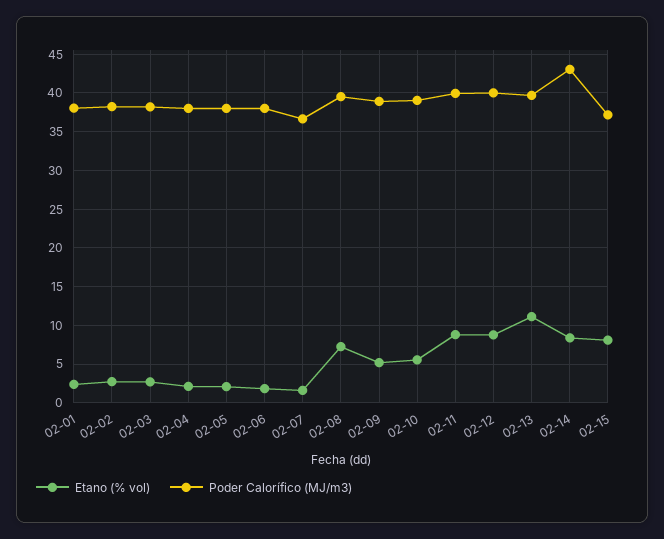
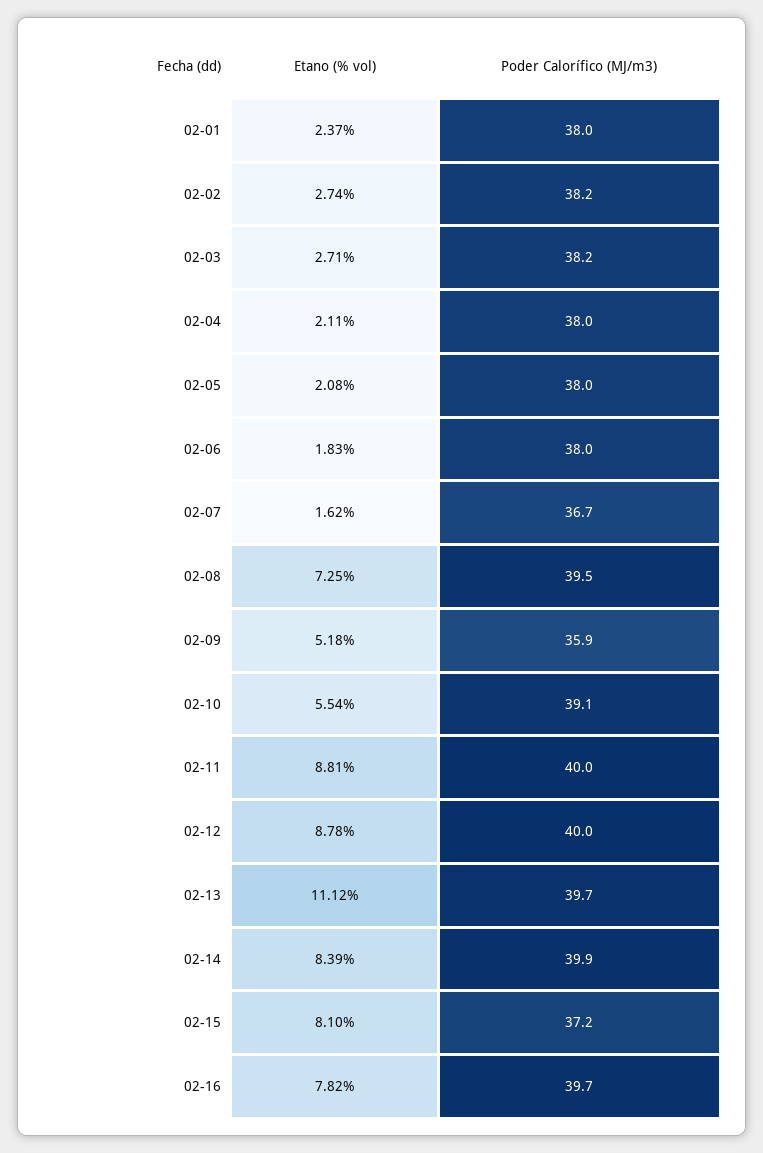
Poder Calorífico (MJ/m3), 02-09: 39 -> 35.9
Poder Calorífico (MJ/m3), 02-14: 43 -> 39.9
Etano (% vol), 02-16: none -> 7.82
Poder Calorífico (MJ/m3), 02-16: none -> 39.7

